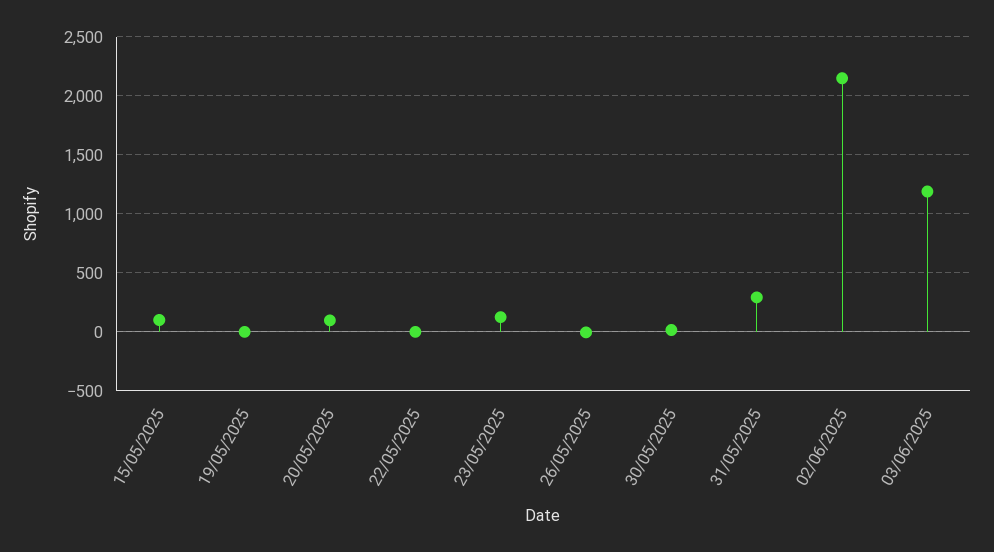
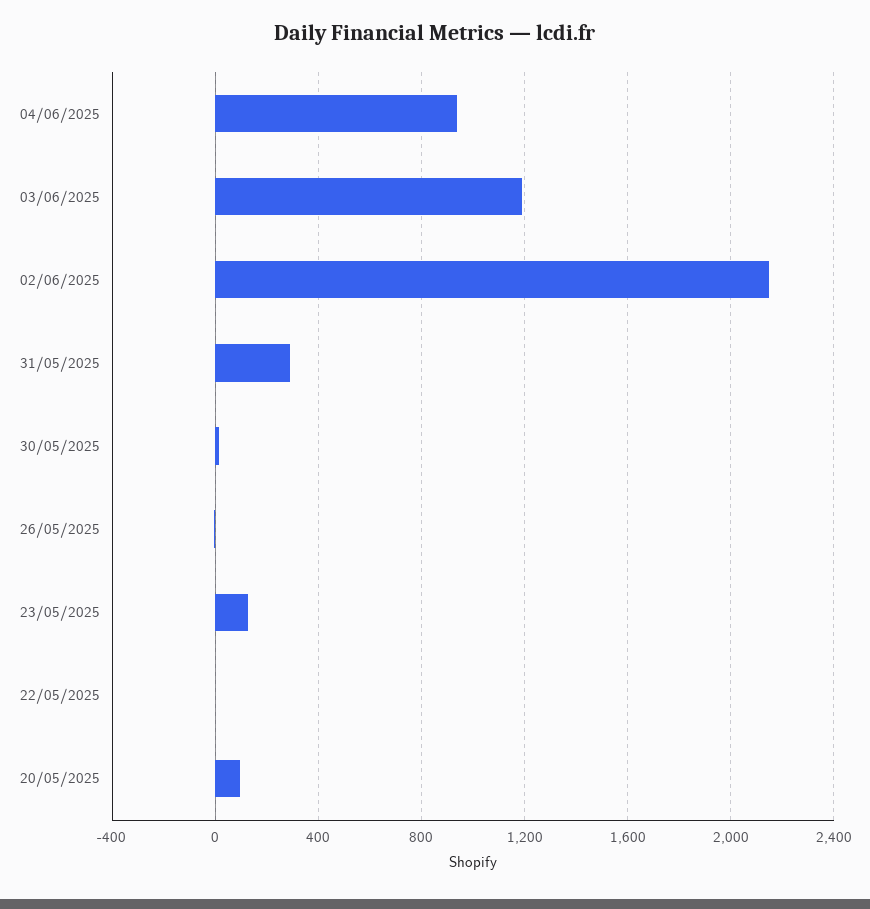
15/05/2025: 100 -> none
19/05/2025: 0 -> none
04/06/2025: none -> 950

